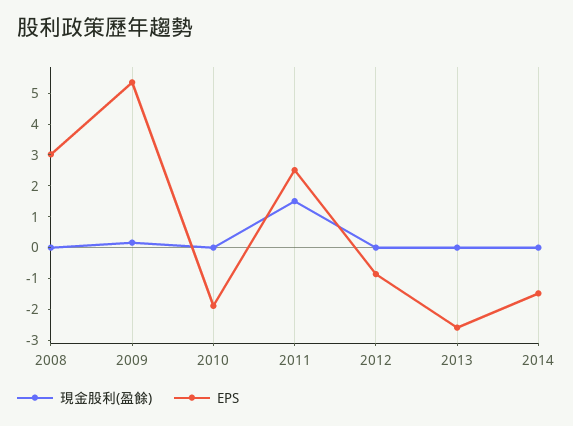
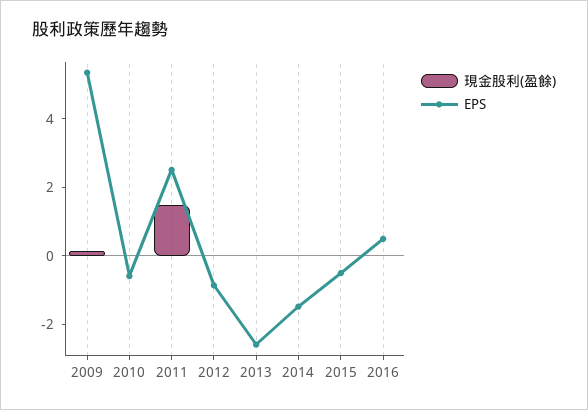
現金股利(盈餘), 2008: 0 -> none
EPS, 2008: 3 -> none
EPS, 2010: -2 -> -0.5
現金股利(盈餘), 2015: none -> 0
EPS, 2015: none -> -0.5
現金股利(盈餘), 2016: none -> 0
EPS, 2016: none -> 0.5

